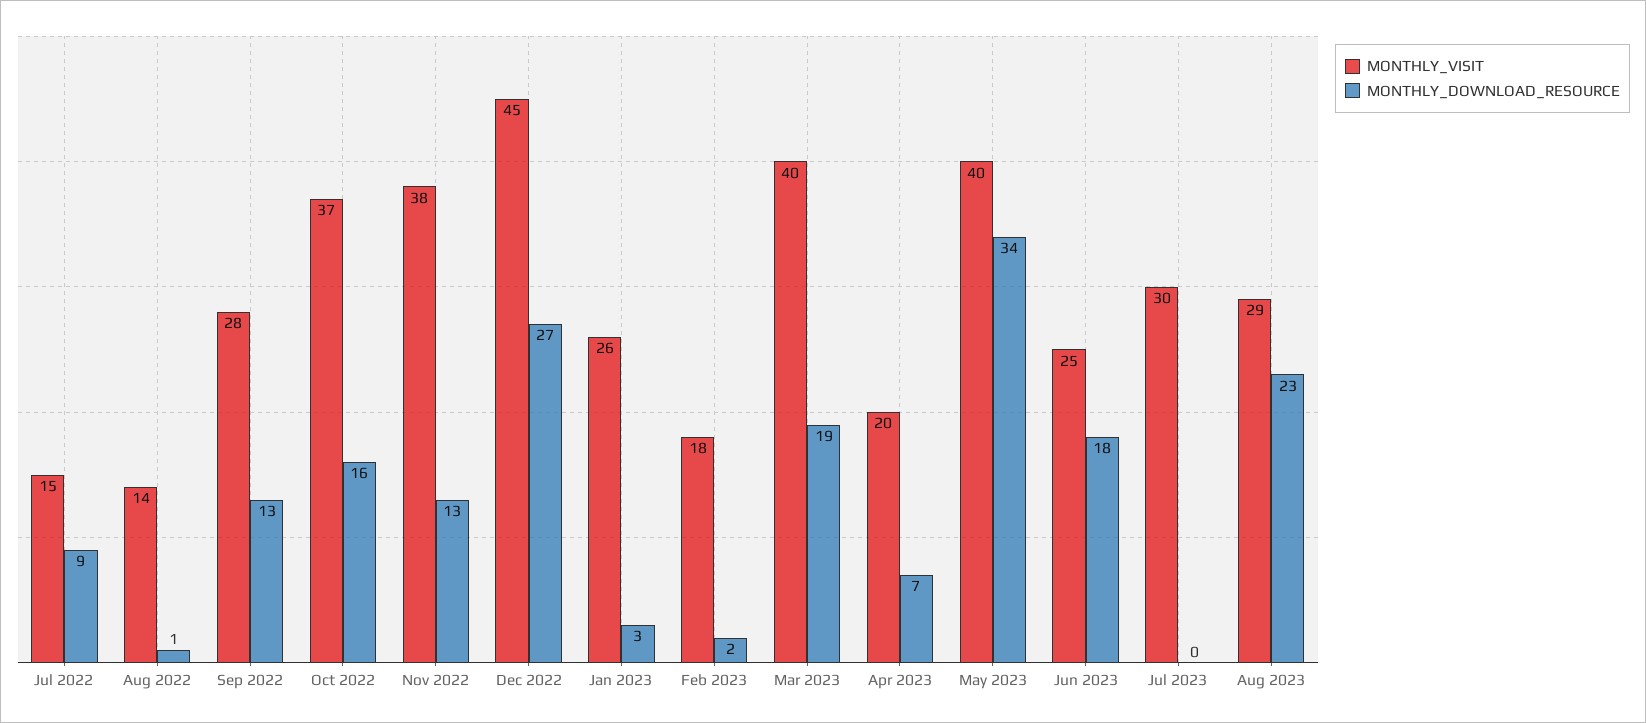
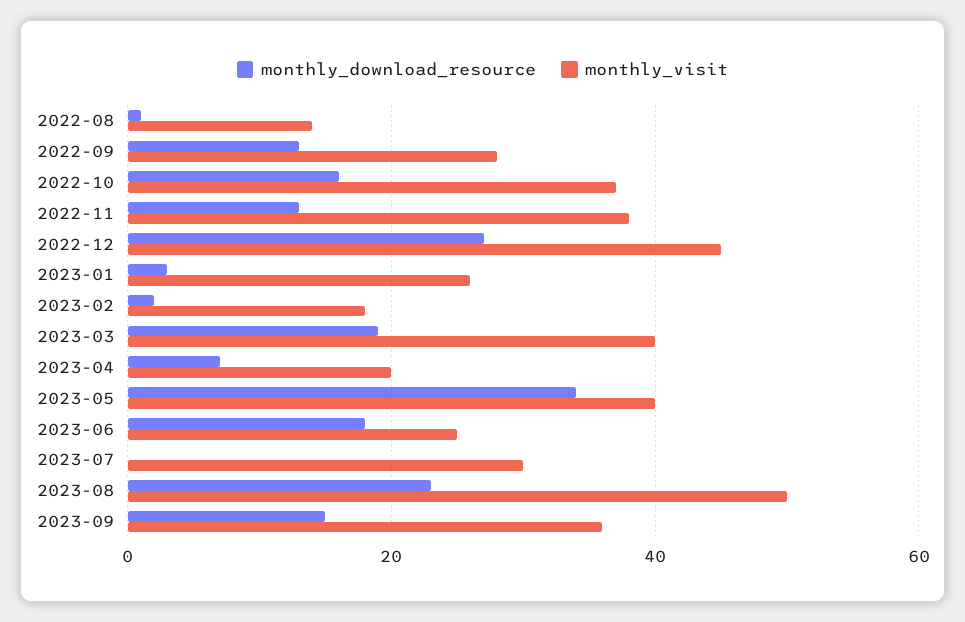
MONTHLY_VISIT, Jul 2022: 15 -> none
MONTHLY_DOWNLOAD_RESOURCE, Jul 2022: 9 -> none
MONTHLY_VISIT, Aug 2023: 29 -> 50
MONTHLY_DOWNLOAD_RESOURCE, 2023-09: none -> 15
MONTHLY_VISIT, 2023-09: none -> 35

